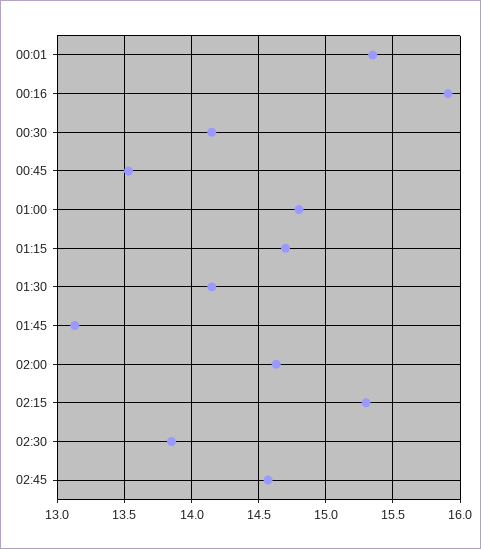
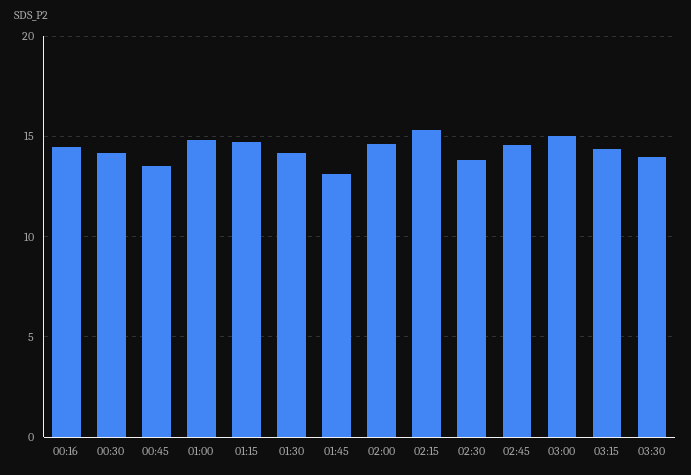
00:01: 15.35 -> none
00:16: 15.9 -> 14.5
03:00: none -> 15
03:15: none -> 14.5
03:30: none -> 14

